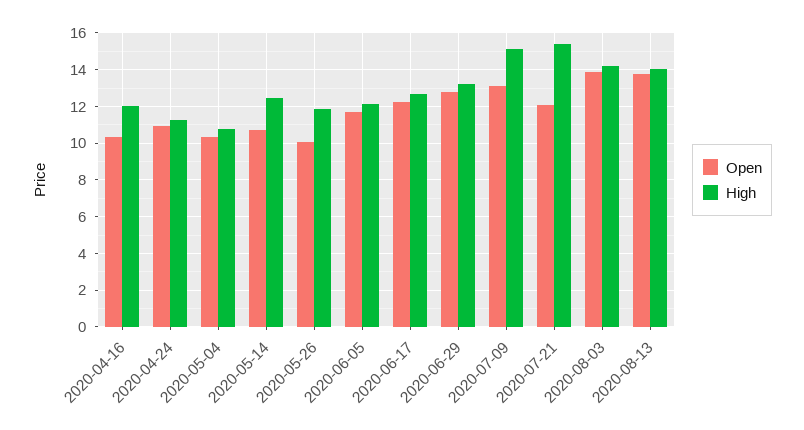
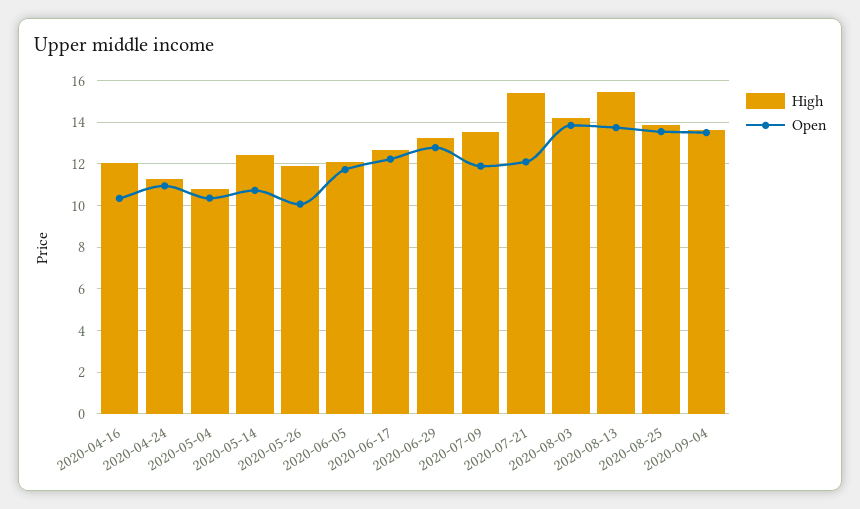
Open, 2020-07-09: 13 -> 12
High, 2020-07-09: 15 -> 13.5
High, 2020-08-13: 14 -> 15.5
High, 2020-08-25: none -> 14
Open, 2020-08-25: none -> 13.5
High, 2020-09-04: none -> 13.5
Open, 2020-09-04: none -> 13.5

